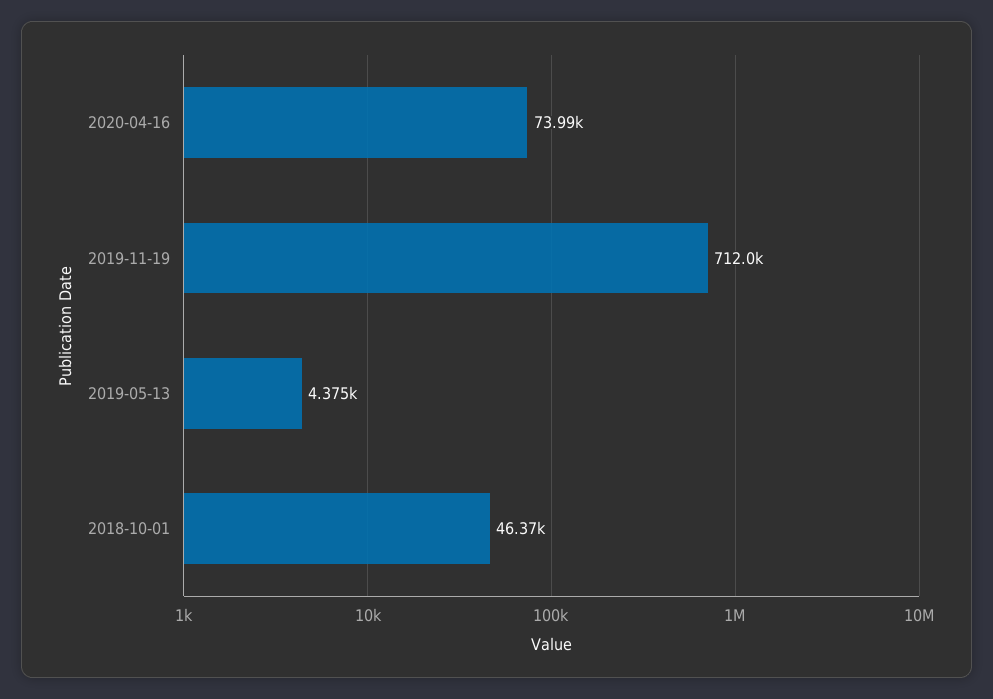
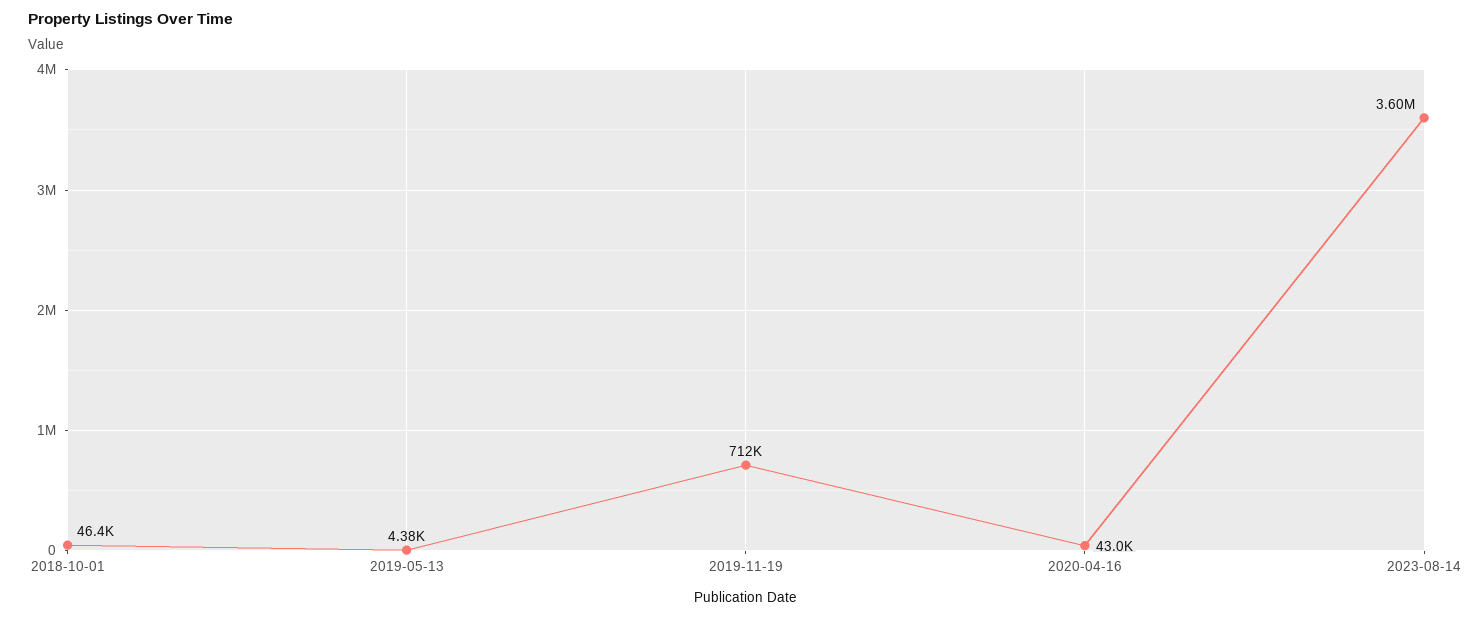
2020-04-16: 73990 -> 43000
2023-08-14: none -> 3600000

